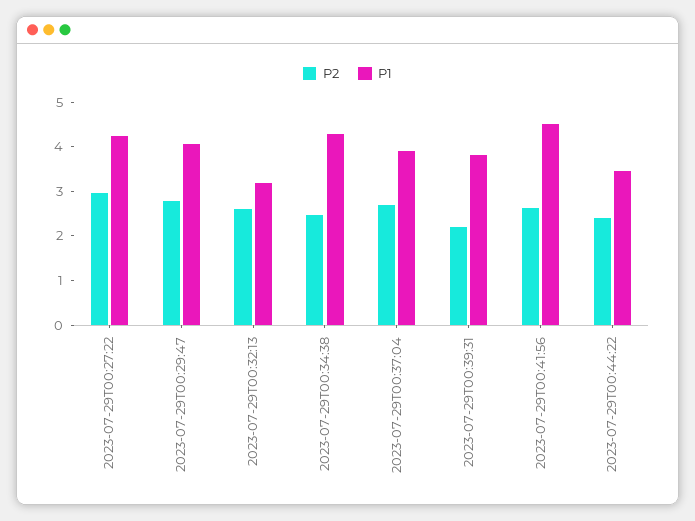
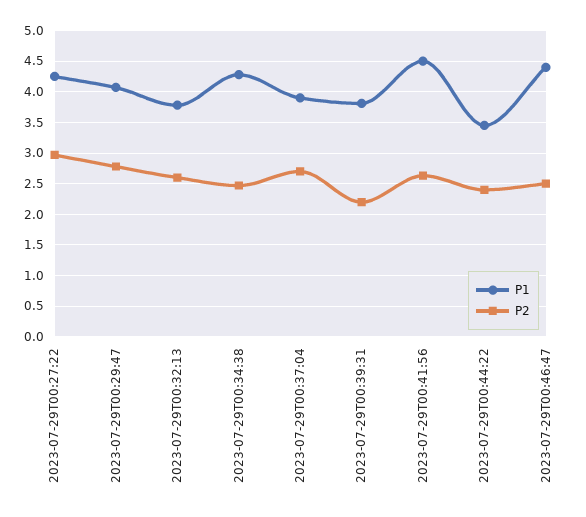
P1, 2023-07-29T00:32:13: 3.2 -> 3.8
P1, 2023-07-29T00:46:47: none -> 4.4
P2, 2023-07-29T00:46:47: none -> 2.5

